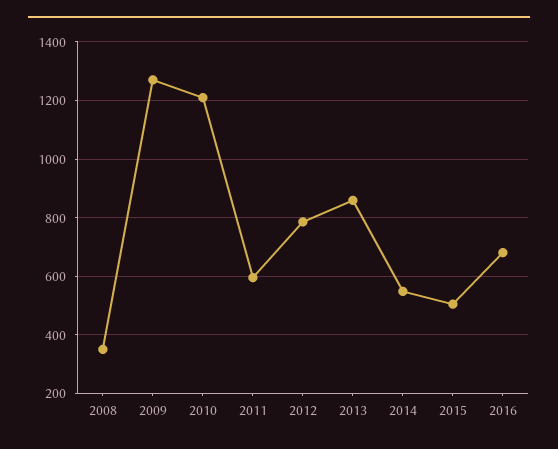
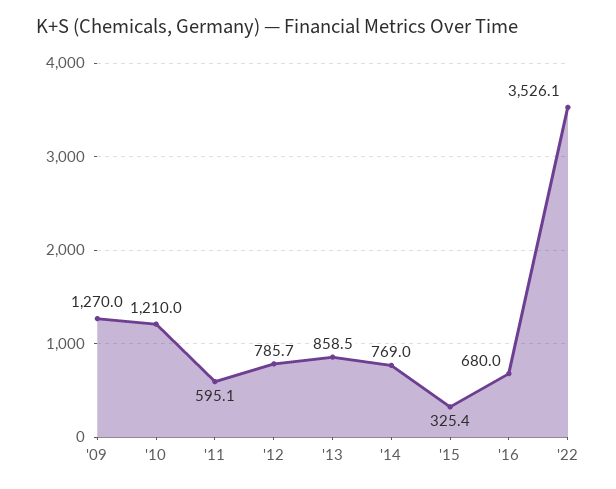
2008: 350 -> none
2014: 550 -> 769
2015: 500 -> 325.4
'22: none -> 3526.1

